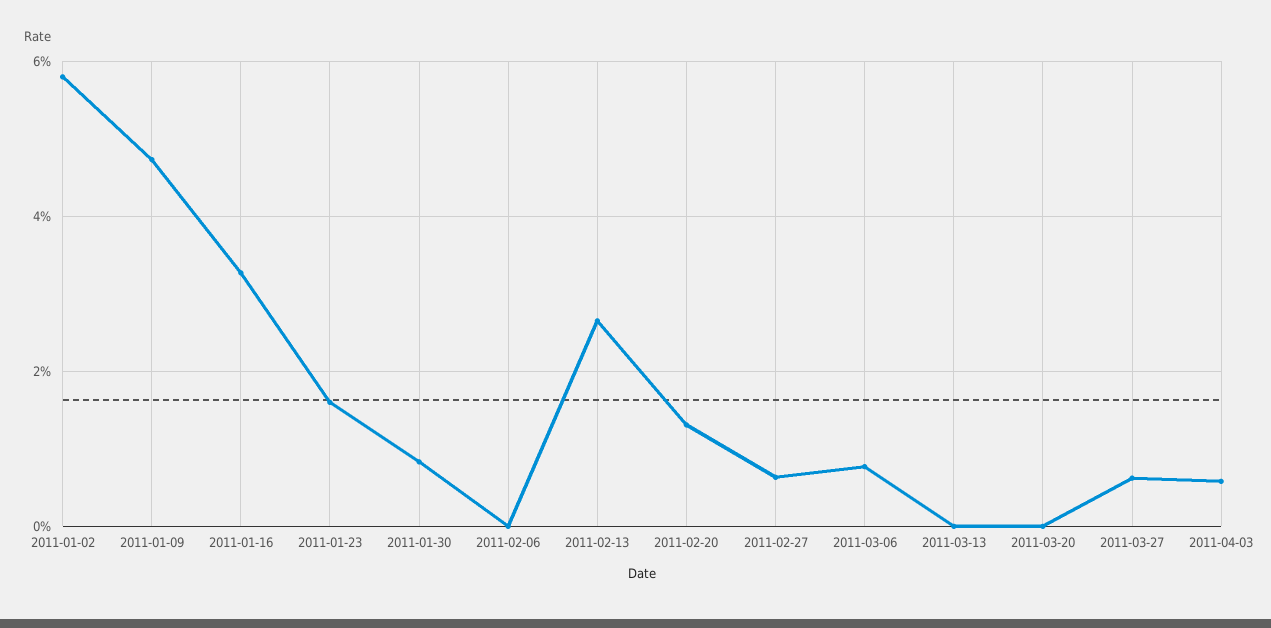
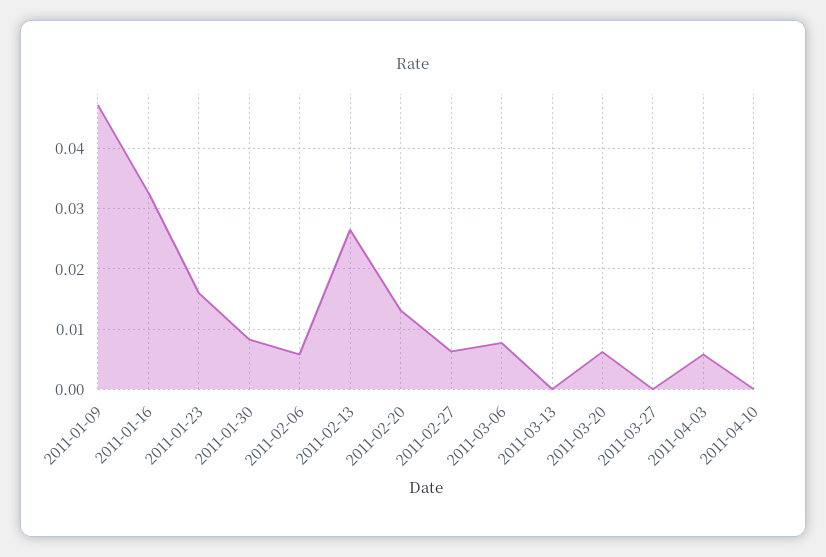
2011-01-02: 0.058 -> none
2011-02-06: 0 -> 0.006
2011-03-20: 0 -> 0.006
2011-03-27: 0.006 -> 0
2011-04-10: none -> 0

